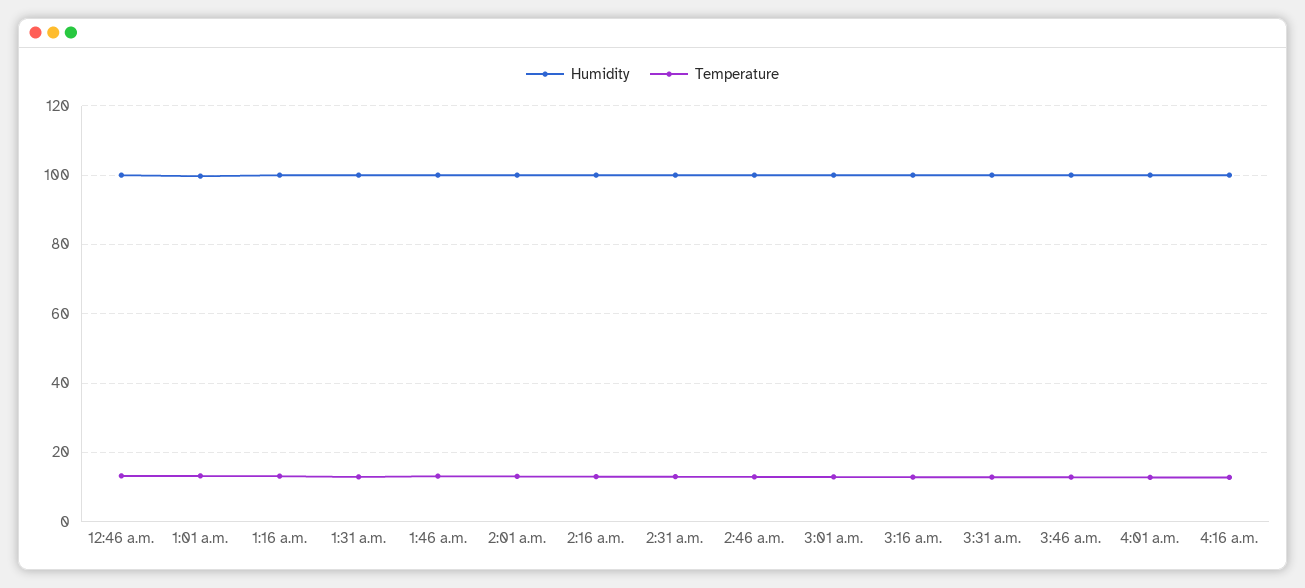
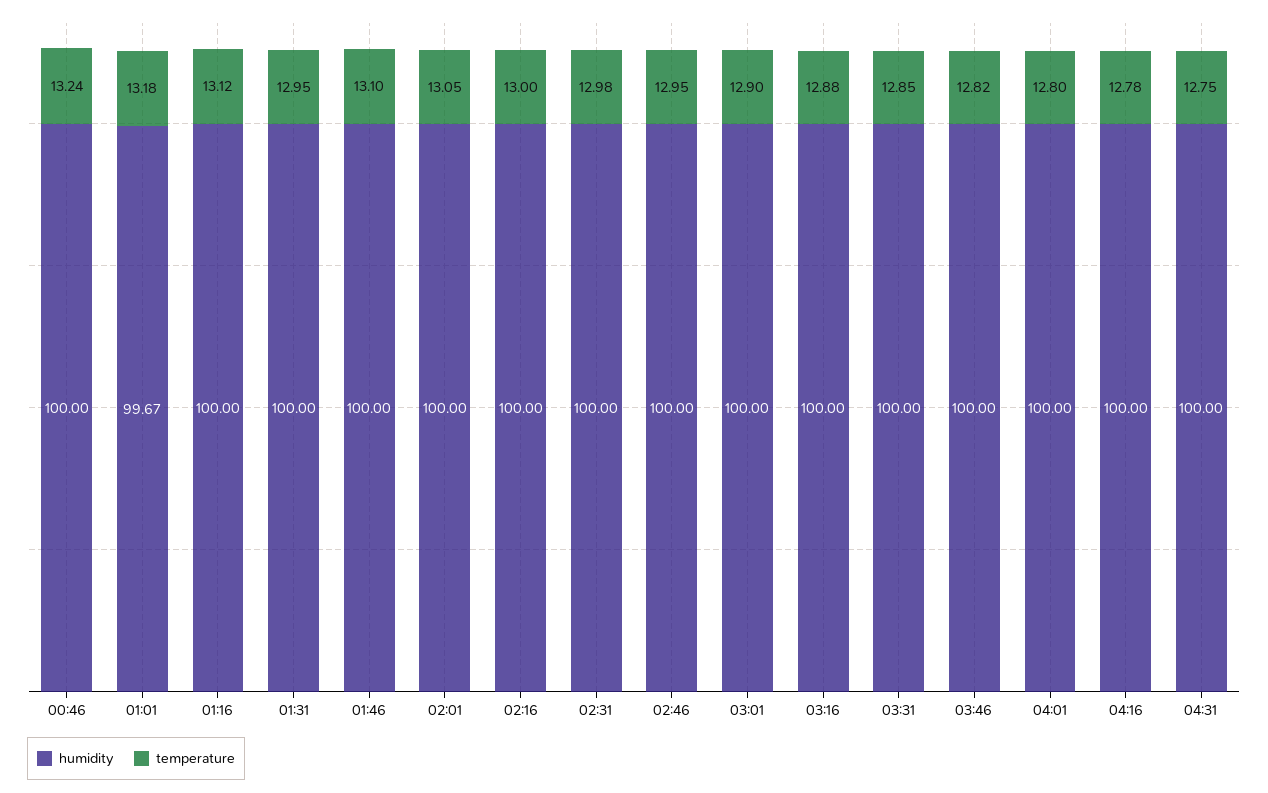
Humidity, 04:31: none -> 100
Temperature, 04:31: none -> 12.75

